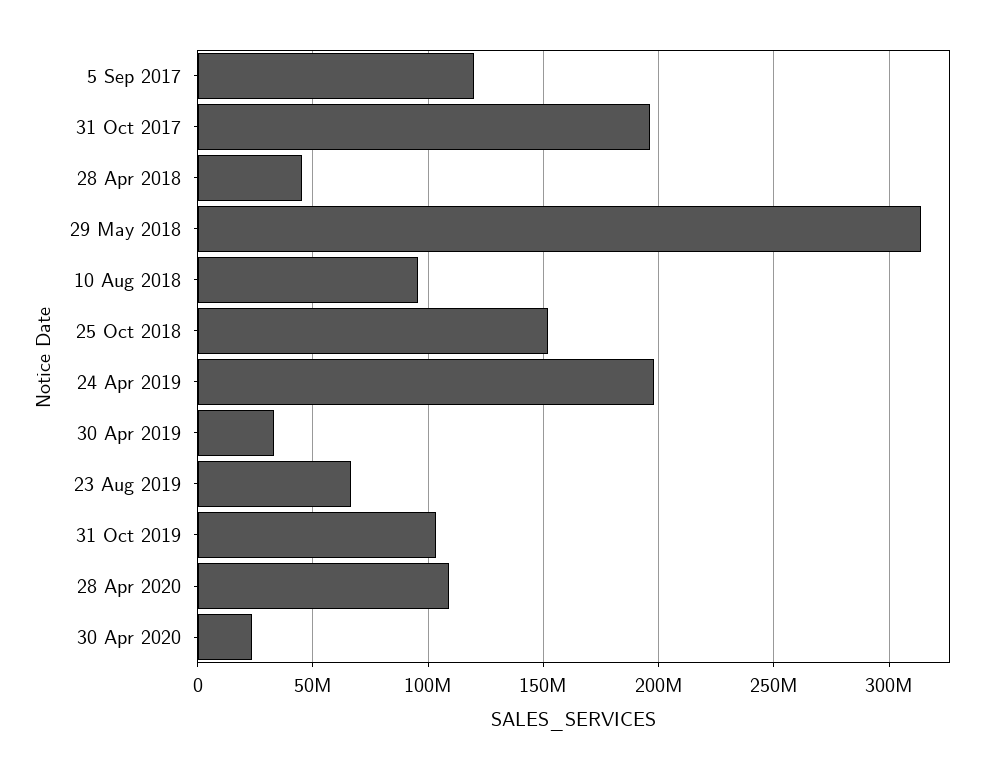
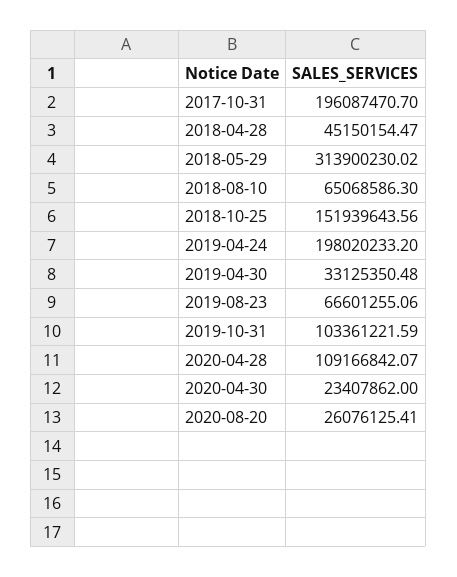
5 Sep 2017: 120000000 -> none
10 Aug 2018: 95000000 -> 65068586.3
2020-08-20: none -> 26076125.41

